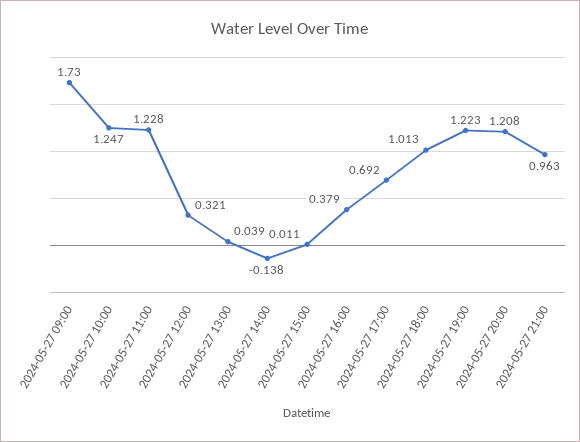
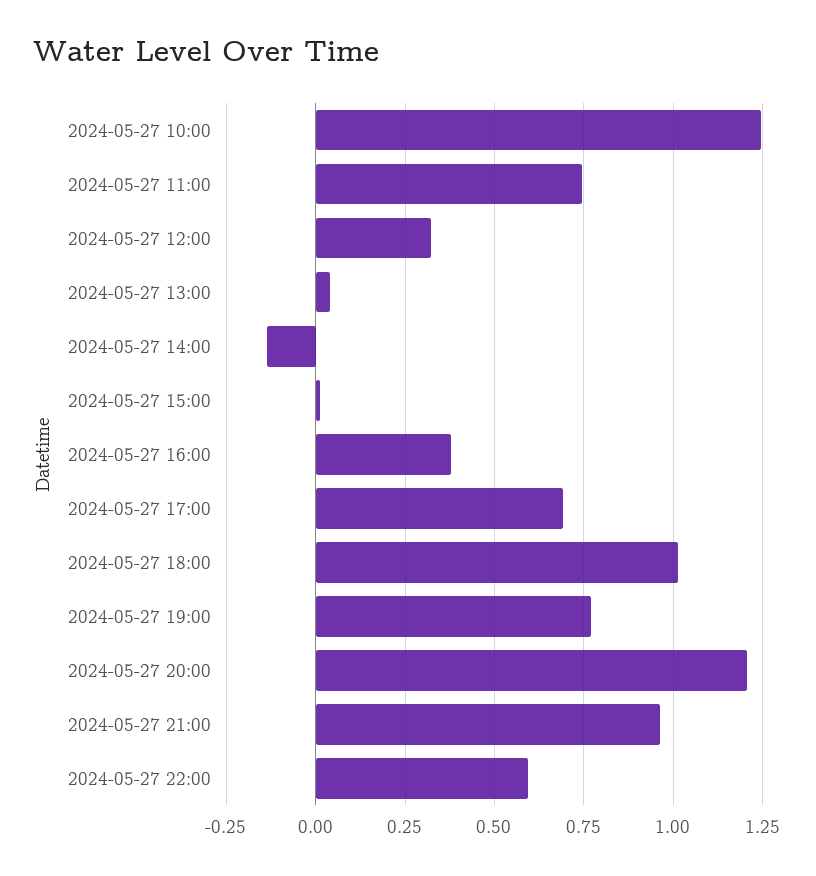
2024-05-27 09:00: 1.73 -> none
2024-05-27 11:00: 1.228 -> 0.75
2024-05-27 19:00: 1.223 -> 0.775
2024-05-27 22:00: none -> 0.6

